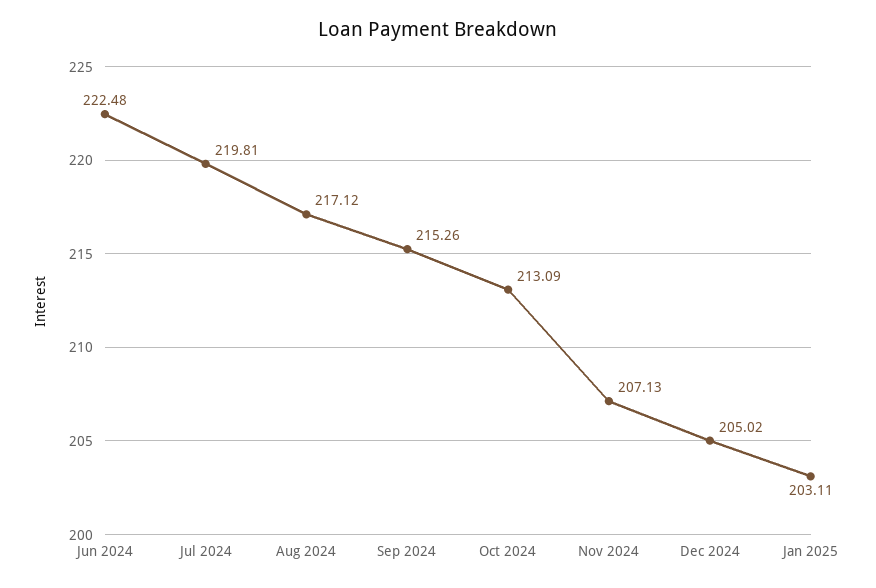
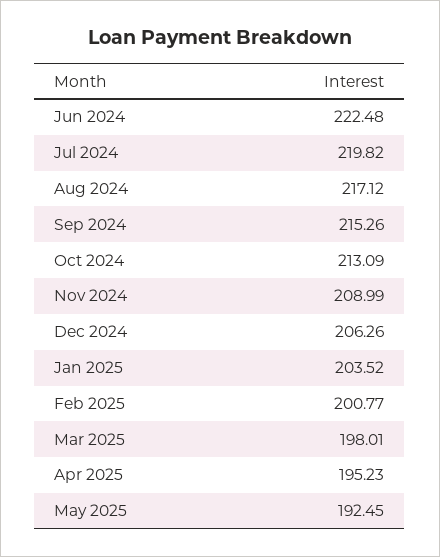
Jul 2024: 219.81 -> 219.82
Nov 2024: 207.13 -> 208.99
Dec 2024: 205.02 -> 206.26
Jan 2025: 203.11 -> 203.52
Feb 2025: none -> 200.77
Mar 2025: none -> 198.01
Apr 2025: none -> 195.23
May 2025: none -> 192.45

